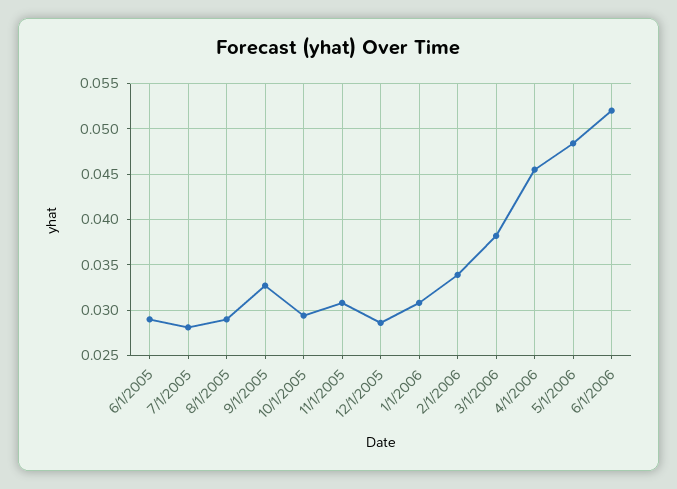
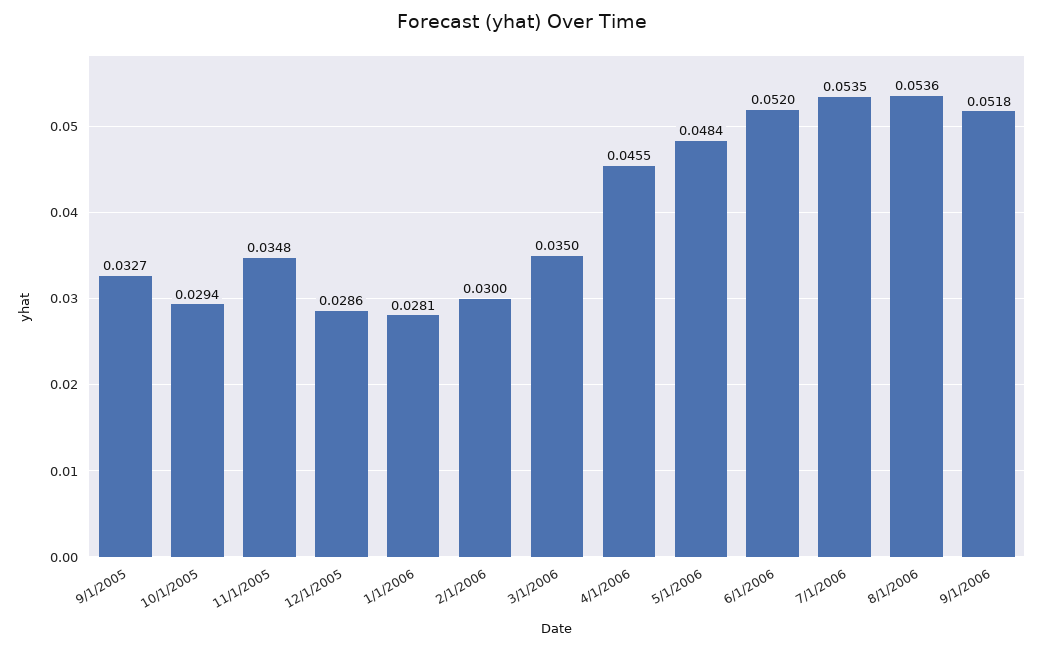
6/1/2005: 0.029 -> none
7/1/2005: 0.028 -> none
8/1/2005: 0.029 -> none
11/1/2005: 0.031 -> 0.0348
1/1/2006: 0.031 -> 0.0281
2/1/2006: 0.034 -> 0.03
3/1/2006: 0.038 -> 0.035
7/1/2006: none -> 0.0535
8/1/2006: none -> 0.0536
9/1/2006: none -> 0.0518

